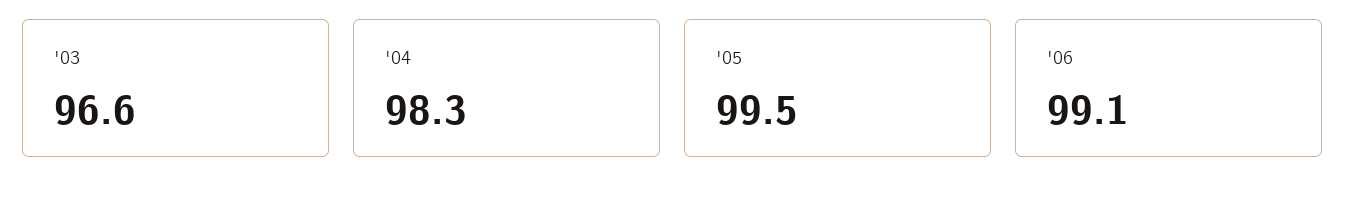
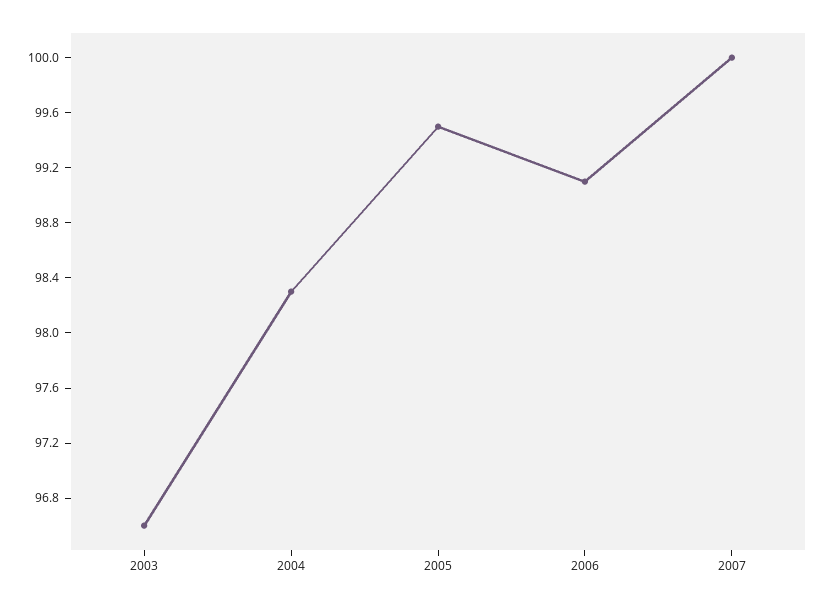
2007: none -> 100

